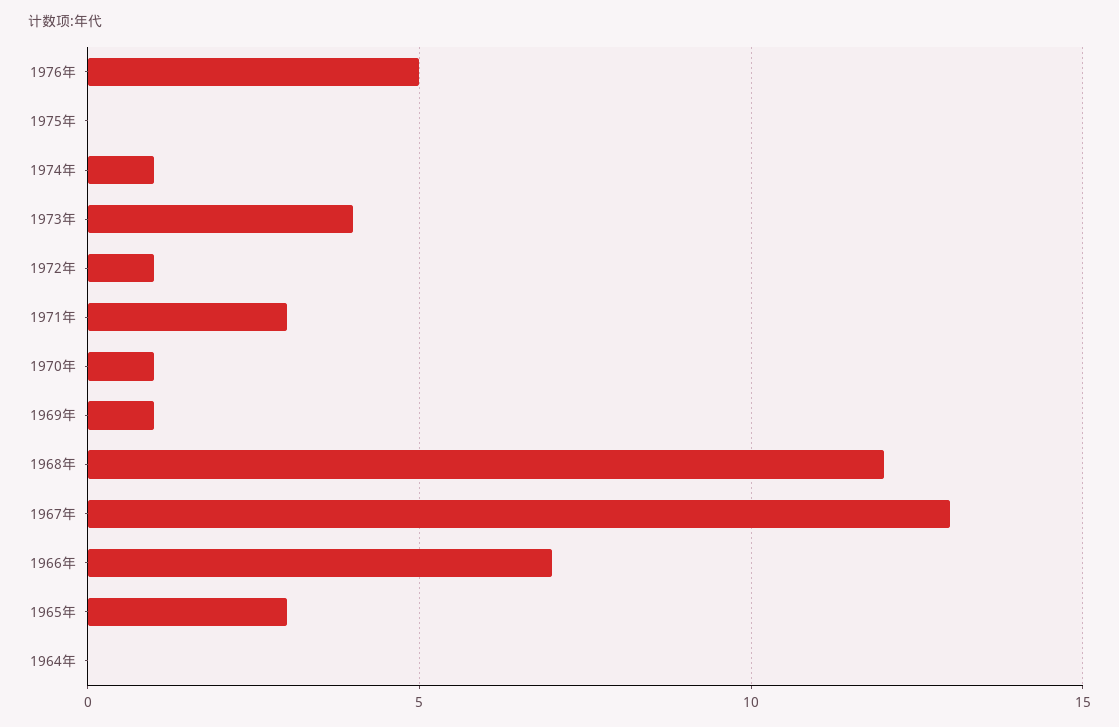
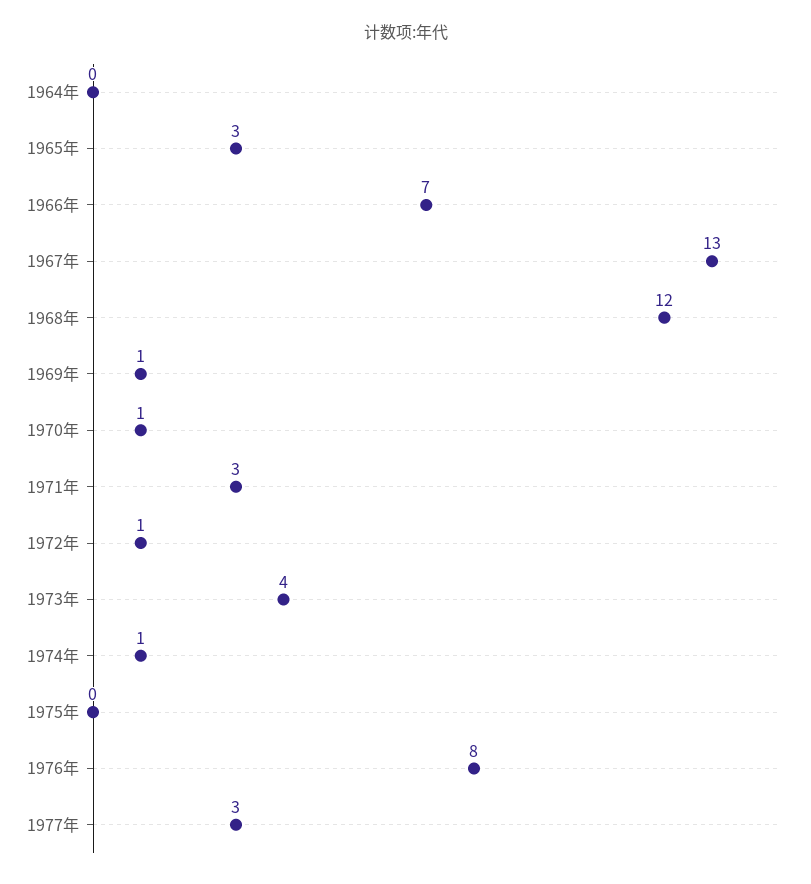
1976年: 5 -> 8
1977年: none -> 3

